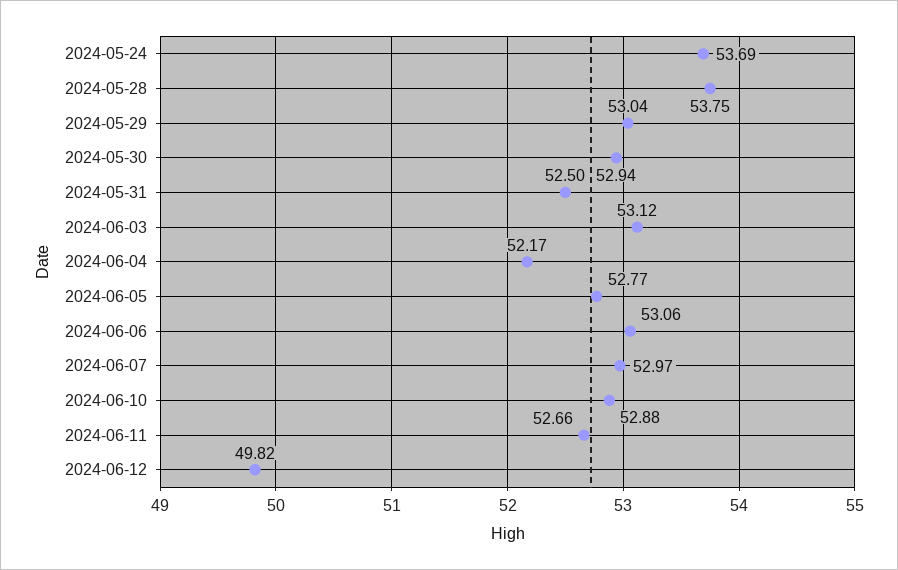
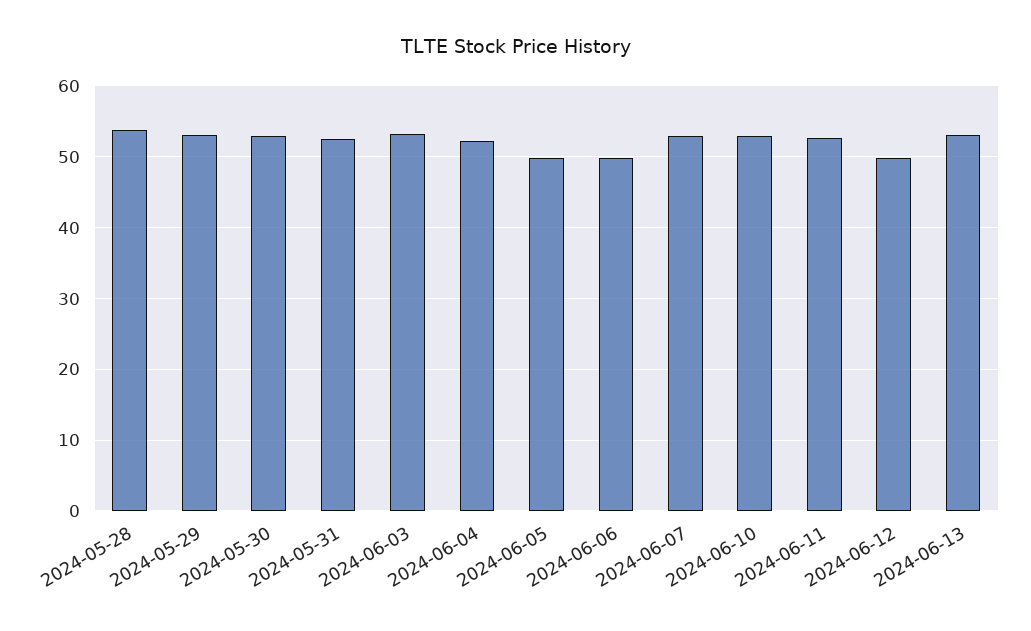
2024-05-24: 53.69 -> none
2024-06-05: 52.77 -> 50
2024-06-06: 53.06 -> 50
2024-06-13: none -> 53

